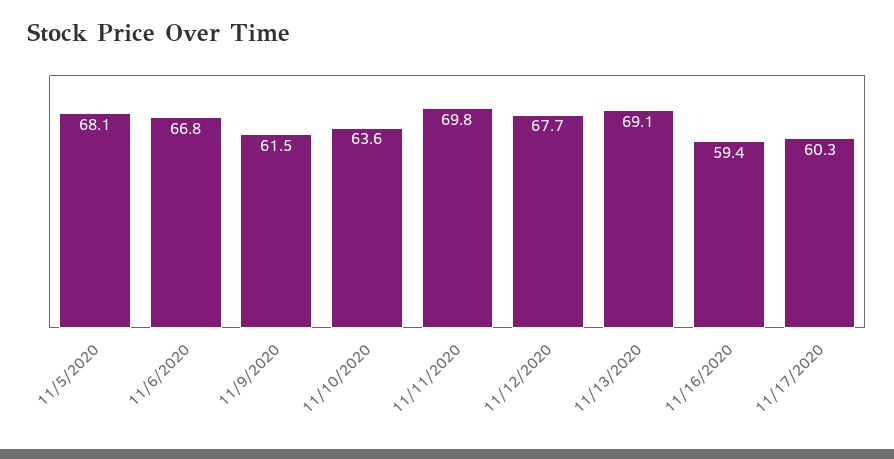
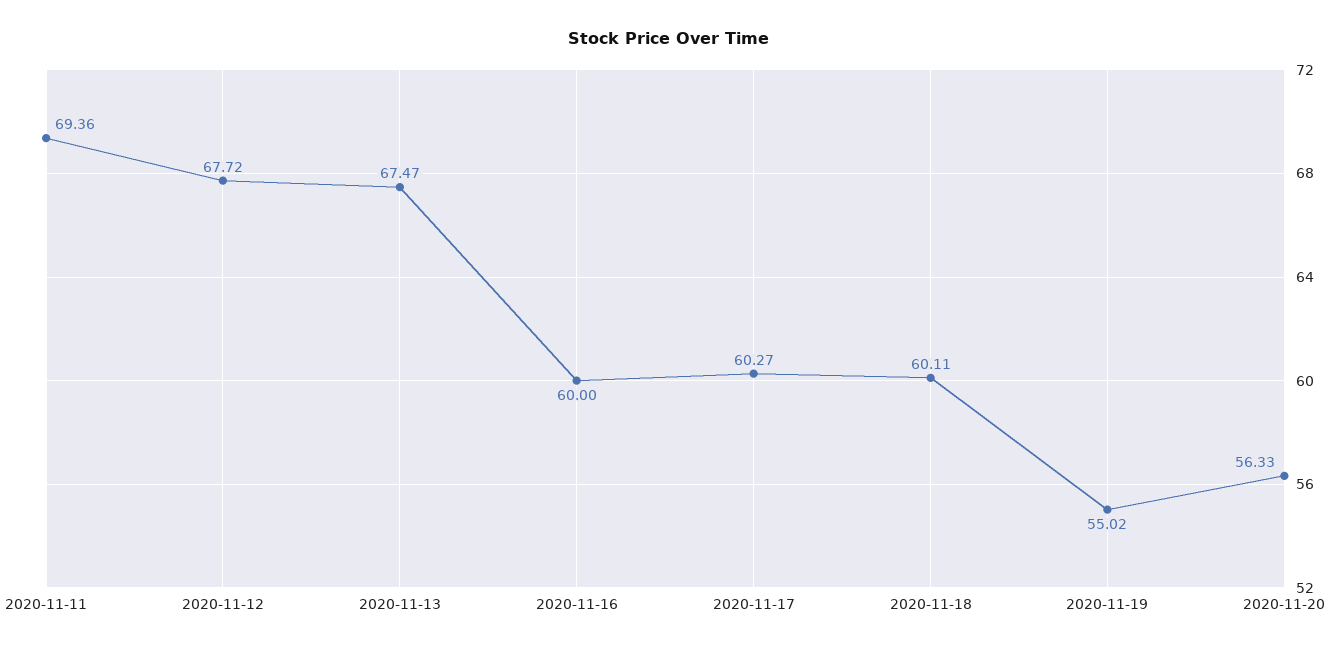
11/5/2020: 68.1 -> none
11/6/2020: 66.8 -> none
11/9/2020: 61.5 -> none
11/10/2020: 63.6 -> none
11/11/2020: 69.8 -> 69.36
11/13/2020: 69.1 -> 67.47
11/16/2020: 59.4 -> 60
2020-11-18: none -> 60.11
2020-11-19: none -> 55.02
2020-11-20: none -> 56.33

